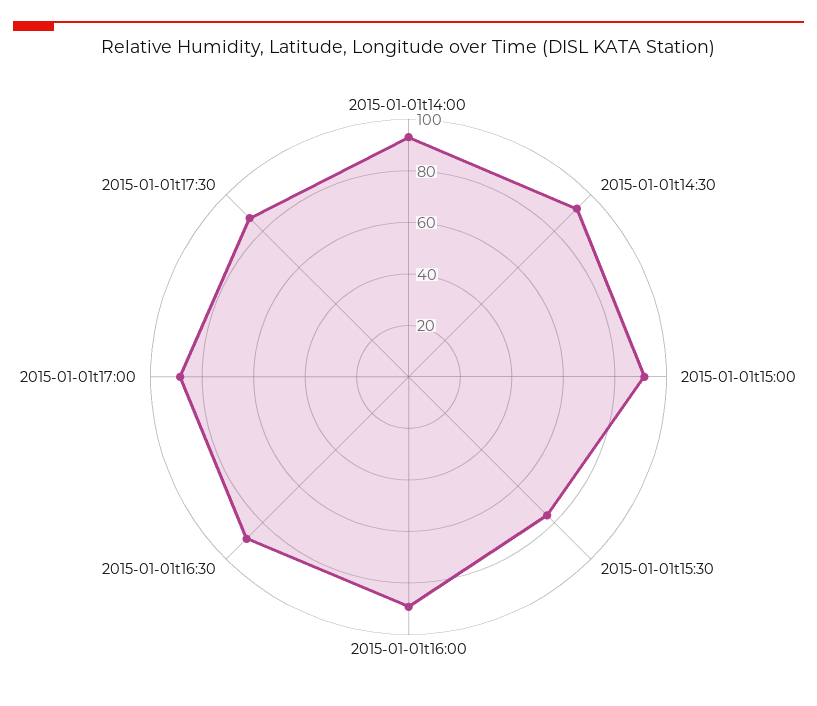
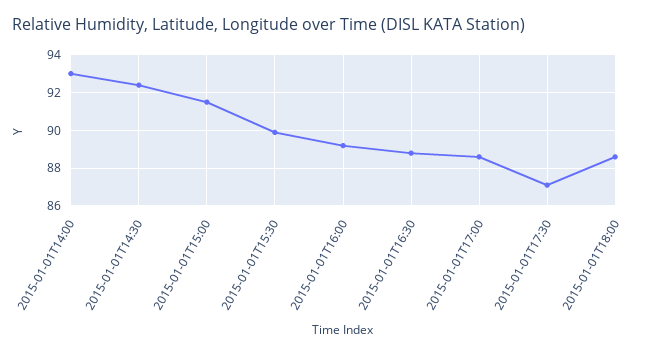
2015-01-01t15:30: 75 -> 90
2015-01-01T18:00: none -> 88.5

